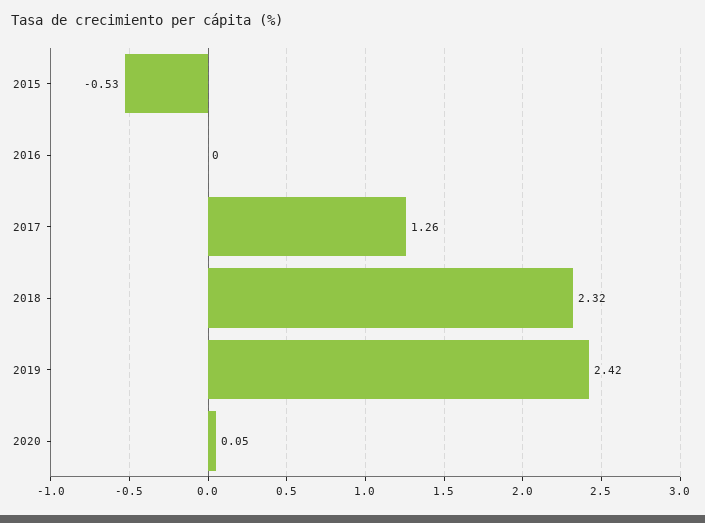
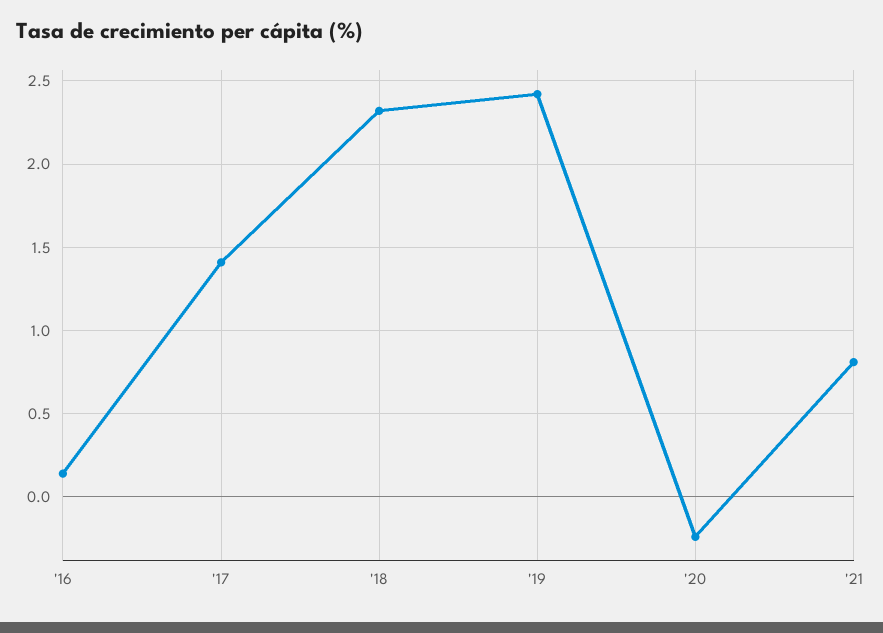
2015: -0.53 -> none
2016: 0 -> 0.15
2017: 1.26 -> 1.4
2020: 0.05 -> -0.25
'21: none -> 0.8

